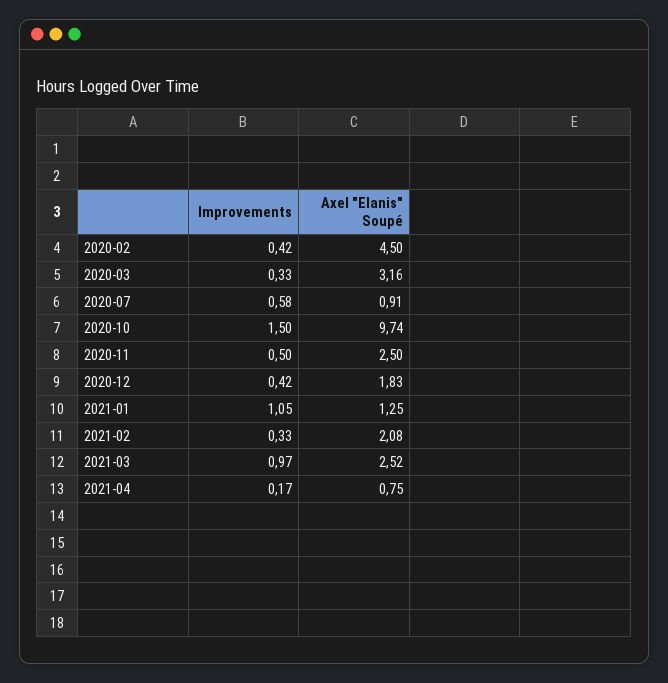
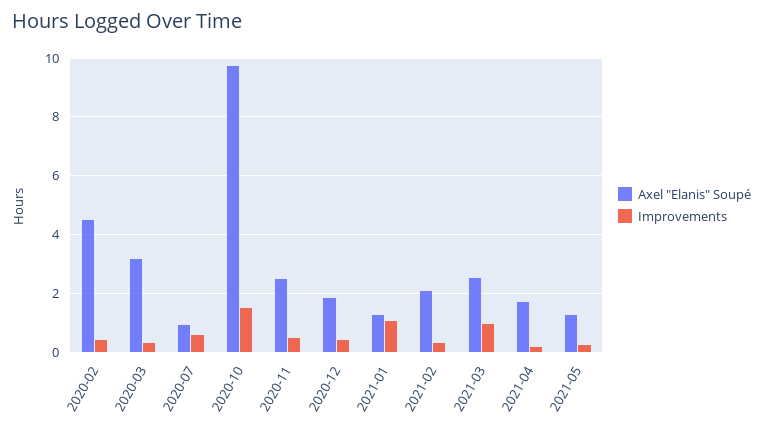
Axel "Elanis" Soupé, 2021-04: 0.75 -> 1.75
Axel "Elanis" Soupé, 2021-05: none -> 1.25
Improvements, 2021-05: none -> 0.25

